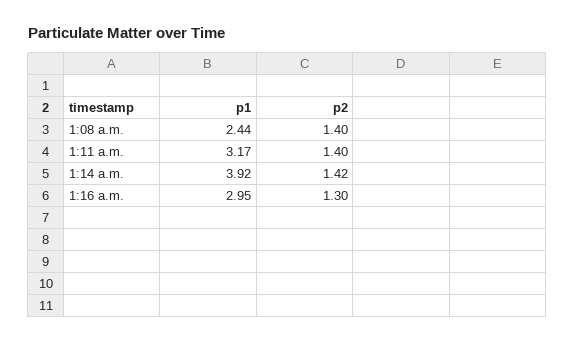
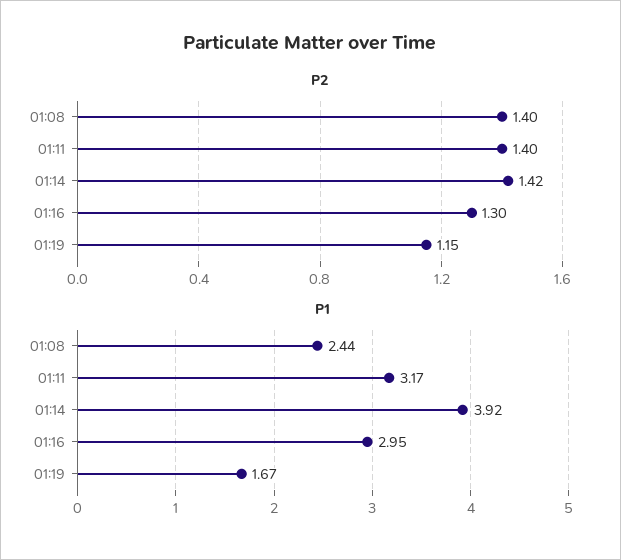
p2, 01:19: none -> 1.15
p1, 01:19: none -> 1.67

